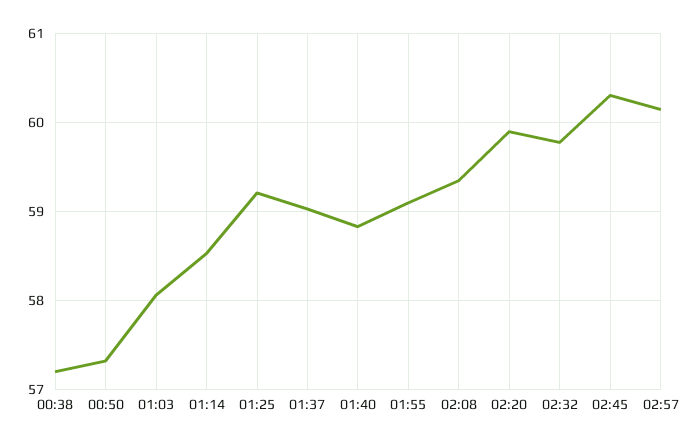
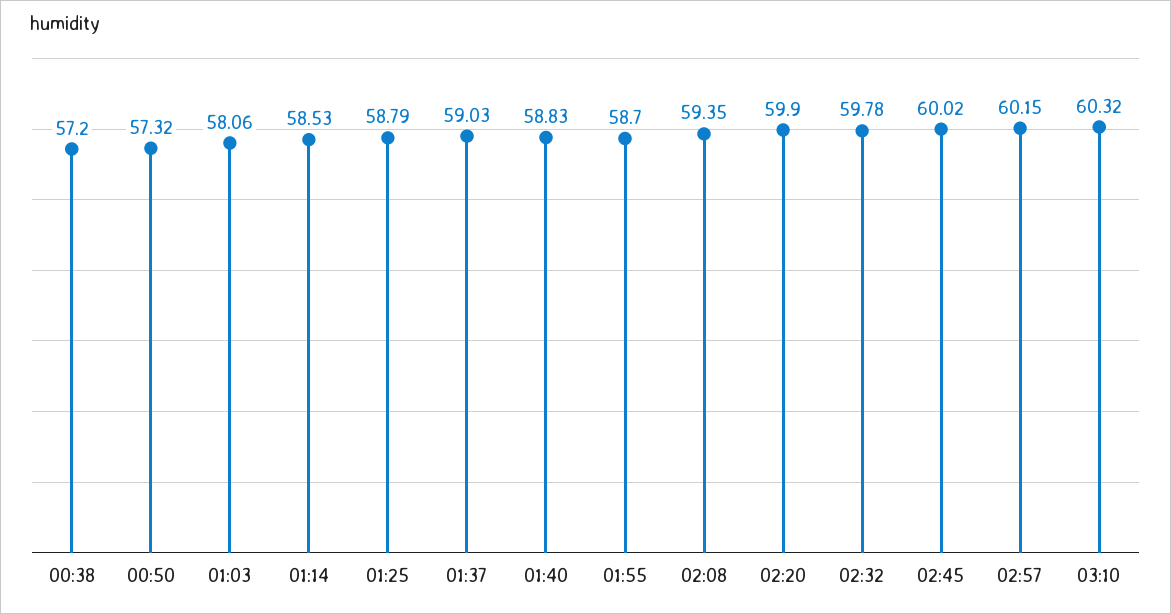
01:25: 59.2 -> 58.79
01:55: 59.1 -> 58.7
02:45: 60.3 -> 60.02
03:10: none -> 60.32

